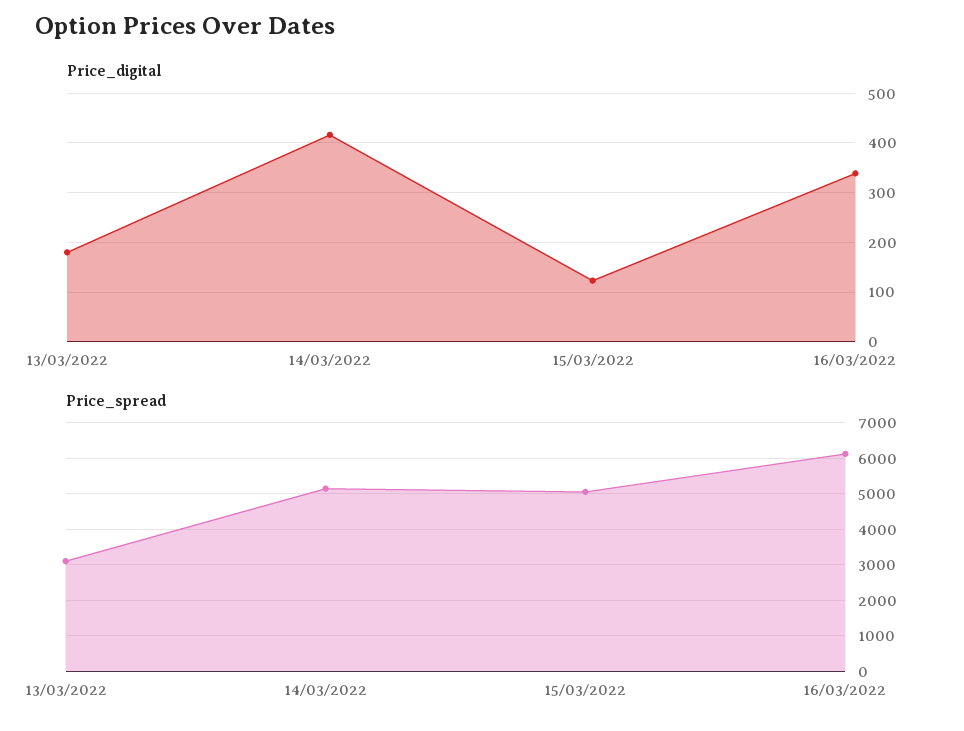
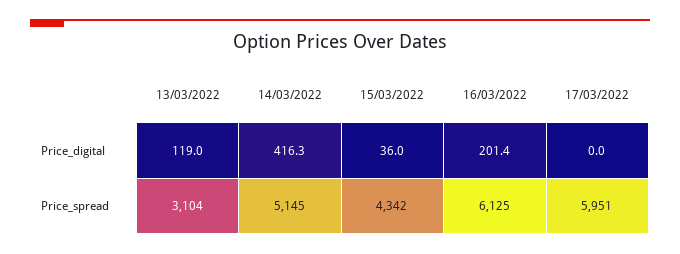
Price_digital, 13/03/2022: 180 -> 119
Price_digital, 15/03/2022: 120 -> 36
Price_digital, 16/03/2022: 340 -> 201.4
Price_spread, 15/03/2022: 5000 -> 4342
Price_digital, 17/03/2022: none -> 0
Price_spread, 17/03/2022: none -> 5951

